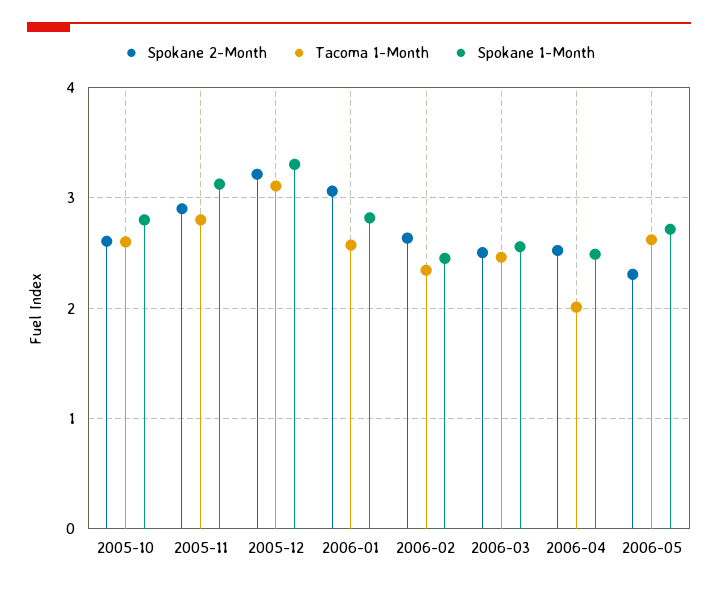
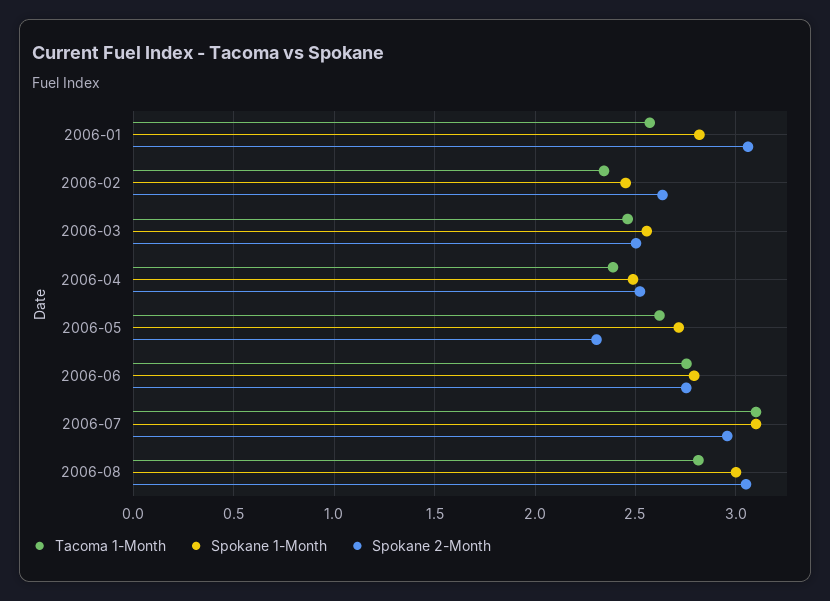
Spokane 2-Month, 2005-10: 2.6 -> none
Tacoma 1-Month, 2005-10: 2.6 -> none
Spokane 1-Month, 2005-10: 2.8 -> none
Spokane 2-Month, 2005-11: 2.9 -> none
Tacoma 1-Month, 2005-11: 2.8 -> none
Spokane 1-Month, 2005-11: 3.1 -> none
Spokane 2-Month, 2005-12: 3.2 -> none
Tacoma 1-Month, 2005-12: 3.1 -> none
Spokane 1-Month, 2005-12: 3.3 -> none
Tacoma 1-Month, 2006-04: 2 -> 2.4
Tacoma 1-Month, 2006-06: none -> 2.75
Spokane 1-Month, 2006-06: none -> 2.8
Spokane 2-Month, 2006-06: none -> 2.75
Tacoma 1-Month, 2006-07: none -> 3.1
Spokane 1-Month, 2006-07: none -> 3.1
Spokane 2-Month, 2006-07: none -> 2.95
Tacoma 1-Month, 2006-08: none -> 2.8
Spokane 1-Month, 2006-08: none -> 3
Spokane 2-Month, 2006-08: none -> 3.05

